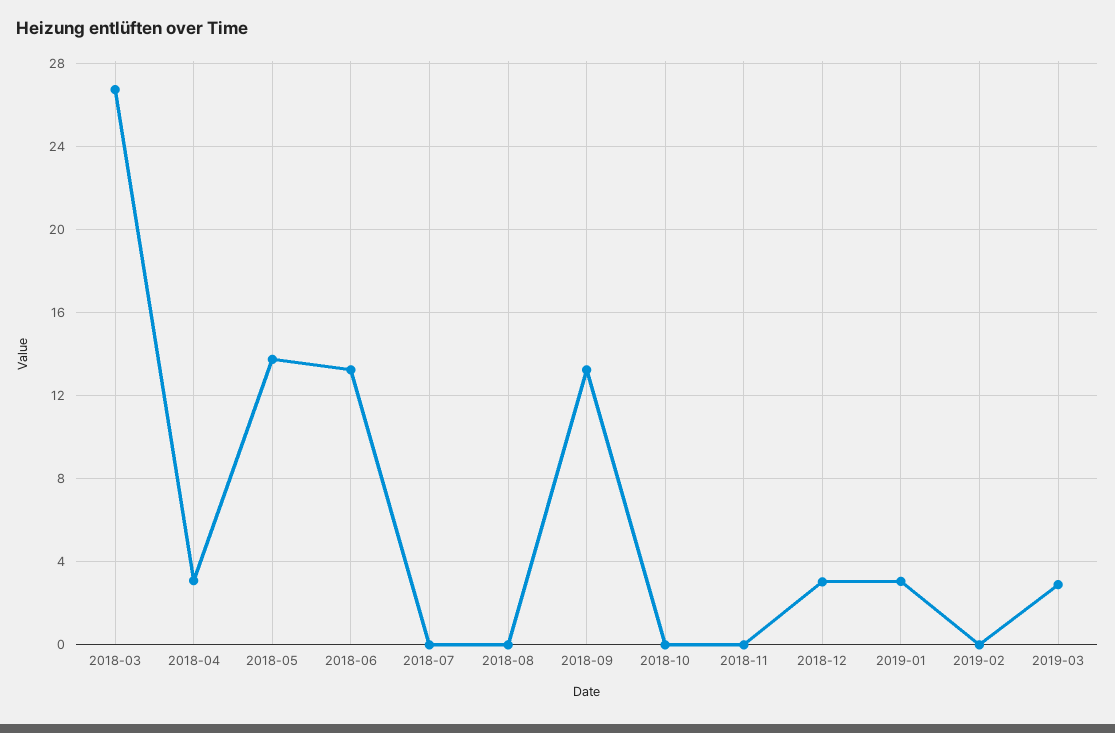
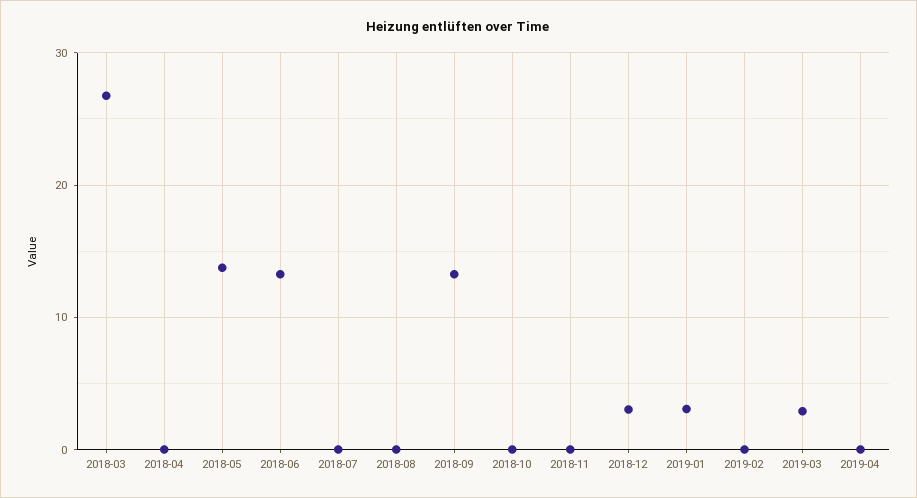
2018-04: 3 -> 0
2019-04: none -> 0

